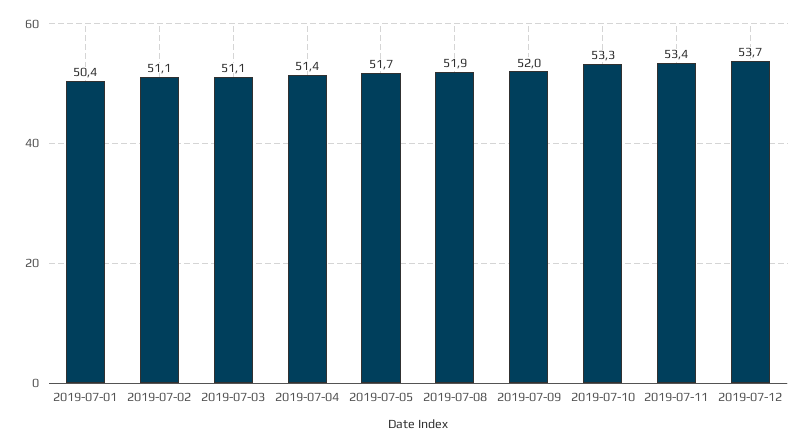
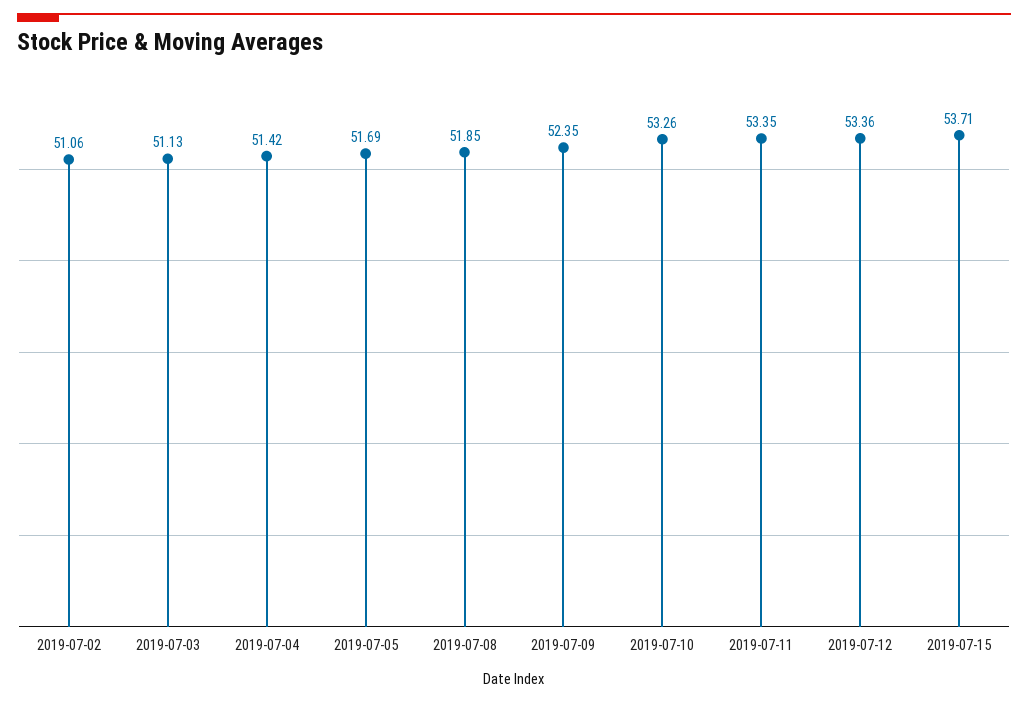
2019-07-01: 50.4 -> none
2019-07-09: 52 -> 52.35
2019-07-12: 53.7 -> 53.36
2019-07-15: none -> 53.71

